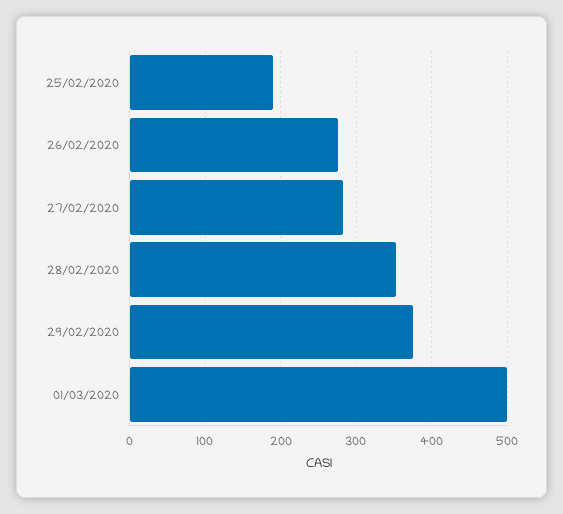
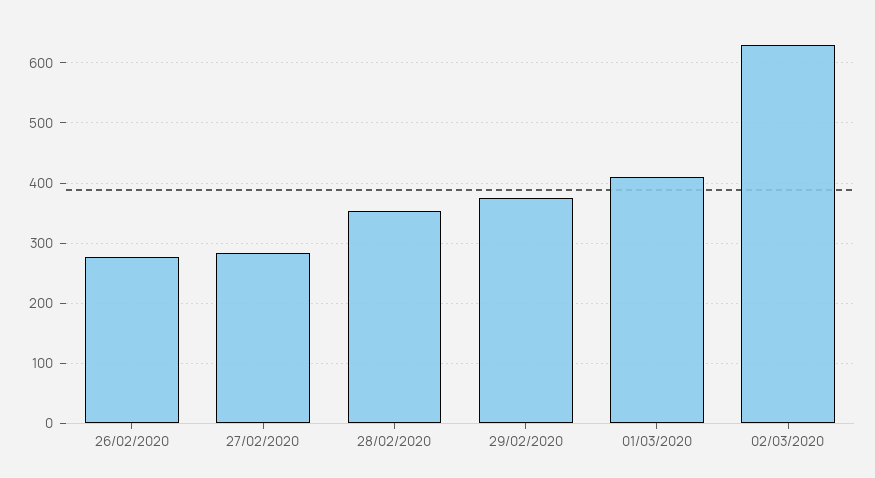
25/02/2020: 190 -> none
01/03/2020: 500 -> 410
02/03/2020: none -> 630

